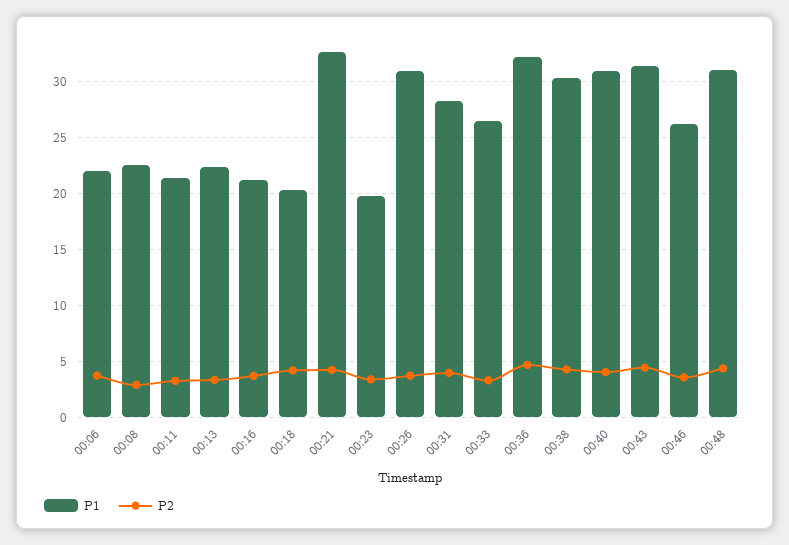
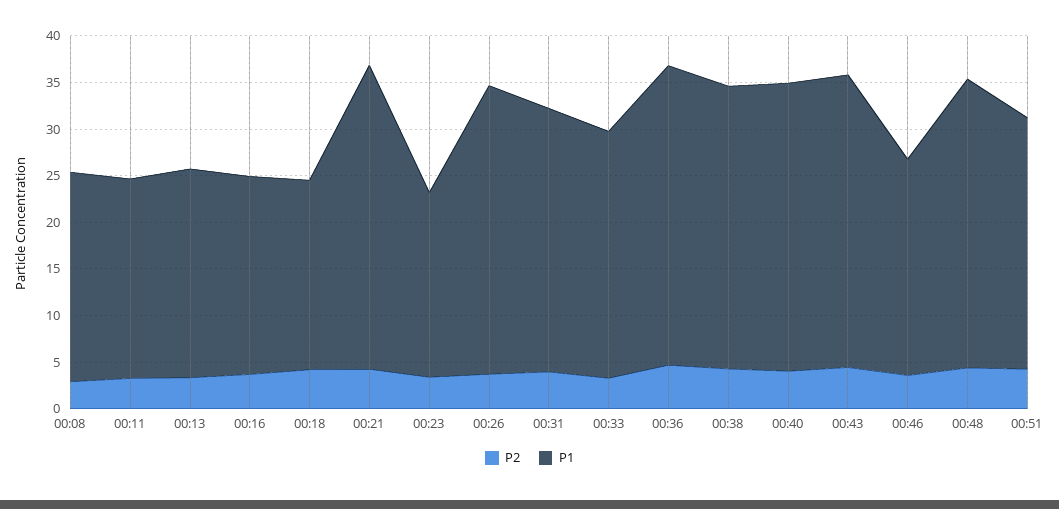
P1, 00:06: 22 -> none
P2, 00:06: 4 -> none
P1, 00:46: 26 -> 23
P2, 00:51: none -> 4
P1, 00:51: none -> 27

